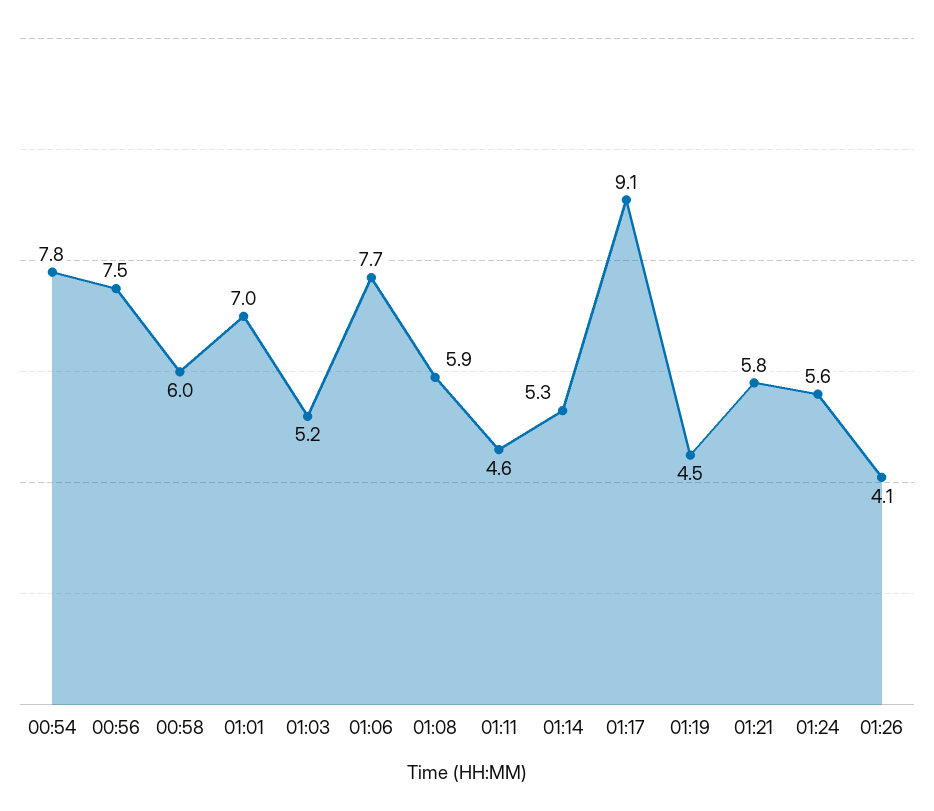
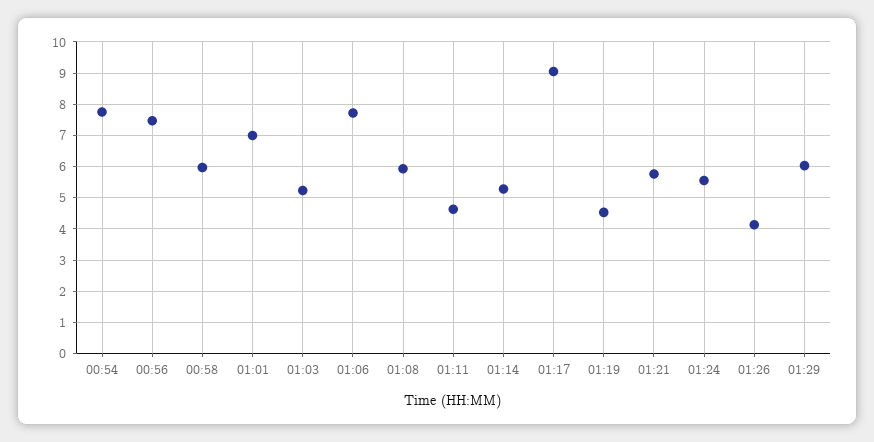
01:29: none -> 6

